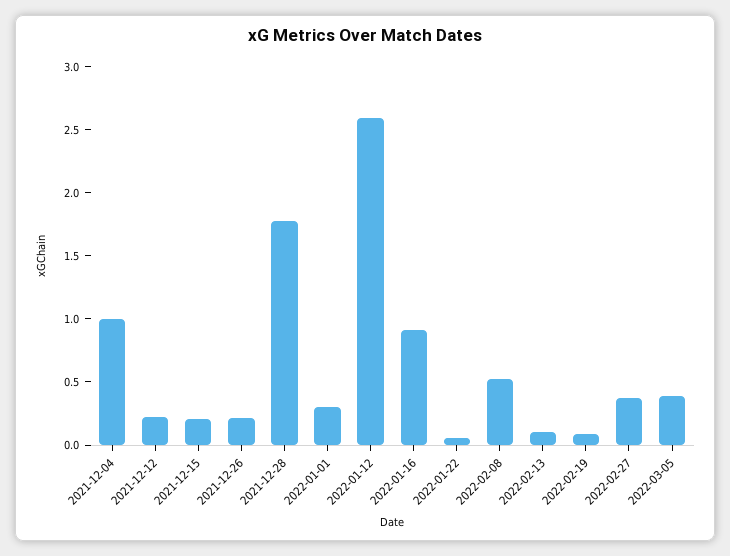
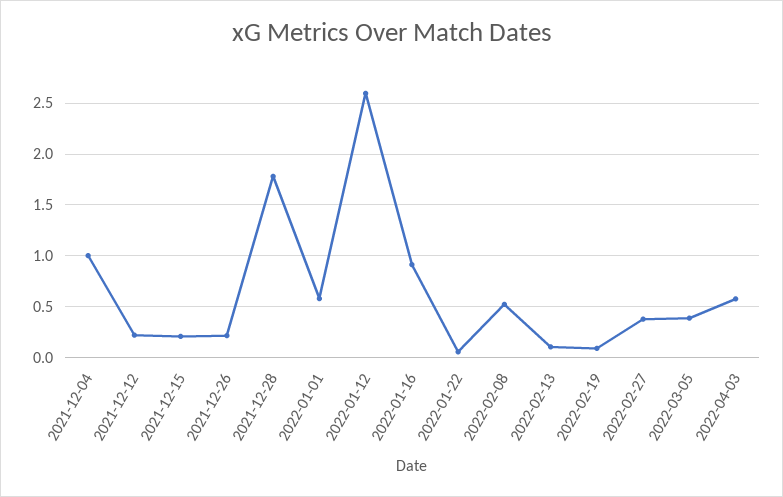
2022-01-01: 0.3 -> 0.6
2022-04-03: none -> 0.6

